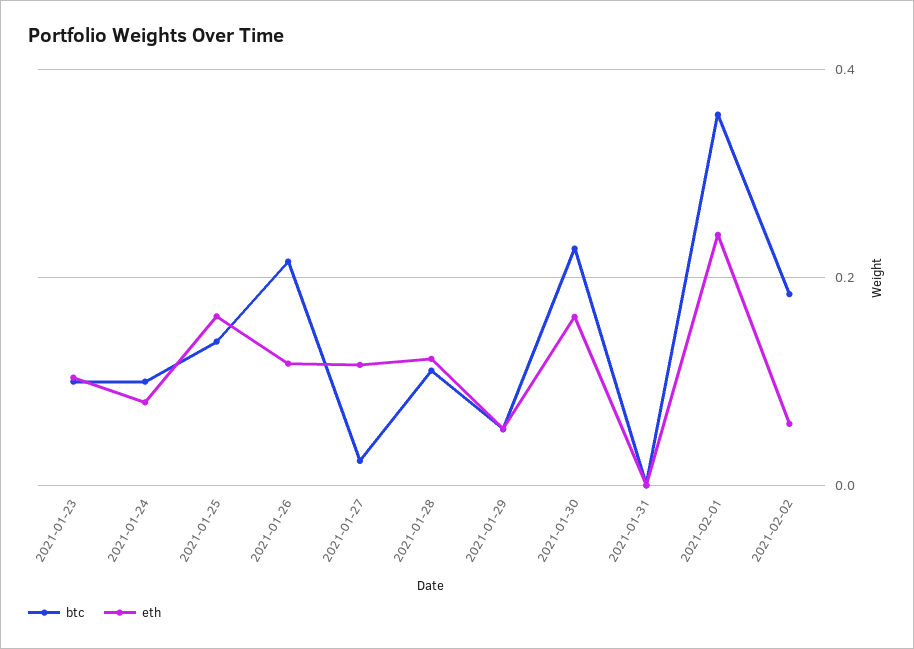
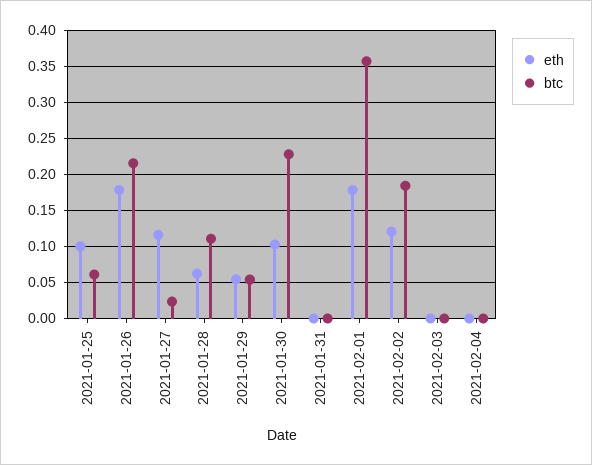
btc, 2021-01-23: 0.1 -> none
eth, 2021-01-23: 0.1 -> none
btc, 2021-01-24: 0.1 -> none
eth, 2021-01-24: 0.08 -> none
btc, 2021-01-25: 0.14 -> 0.06
eth, 2021-01-25: 0.16 -> 0.1
eth, 2021-01-26: 0.12 -> 0.18
eth, 2021-01-28: 0.12 -> 0.06
eth, 2021-01-30: 0.16 -> 0.1
eth, 2021-02-01: 0.24 -> 0.18
eth, 2021-02-02: 0.06 -> 0.12
eth, 2021-02-03: none -> 0
btc, 2021-02-03: none -> 0
eth, 2021-02-04: none -> 0
btc, 2021-02-04: none -> 0

